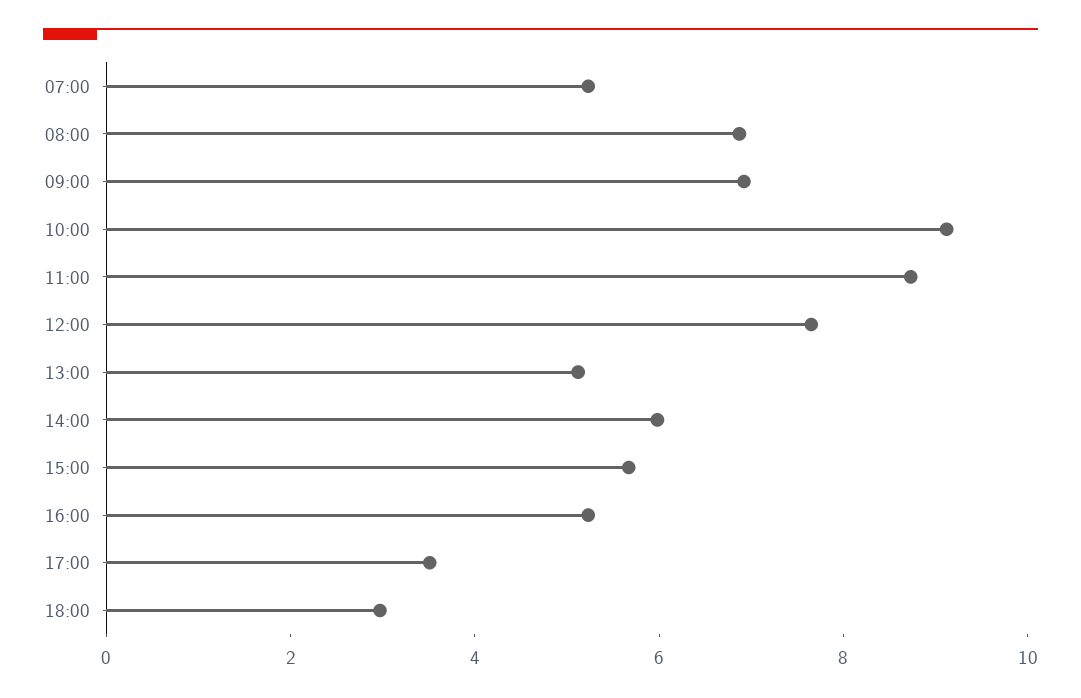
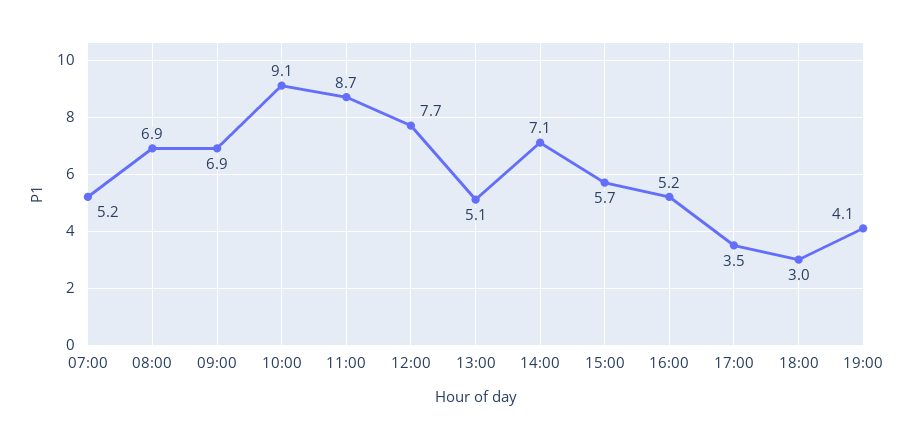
14:00: 6 -> 7.1
19:00: none -> 4.1

